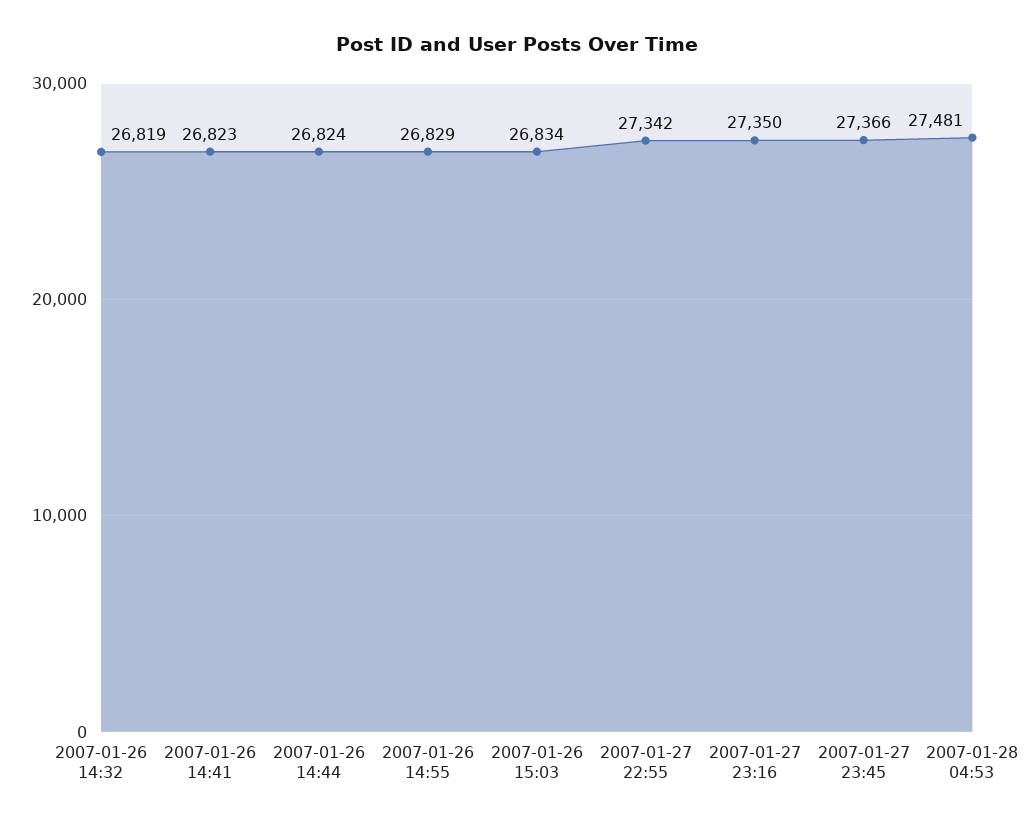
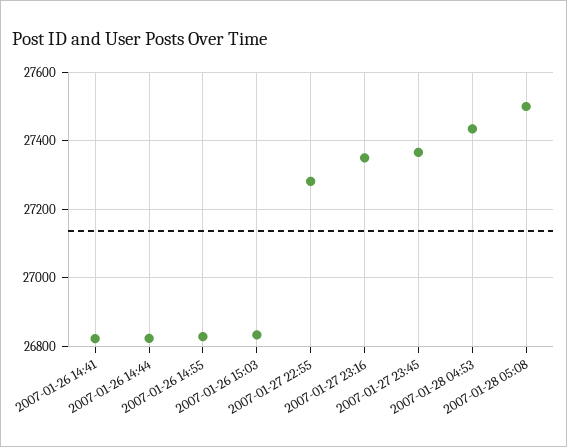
2007-01-26 14:32: 26819 -> none
2007-01-27 22:55: 27342 -> 27280
2007-01-28 04:53: 27481 -> 27440
2007-01-28 05:08: none -> 27500

